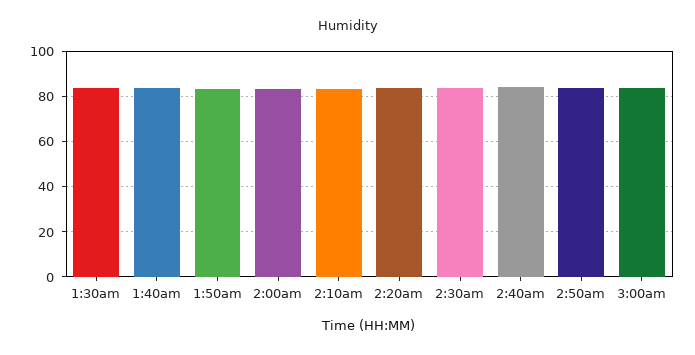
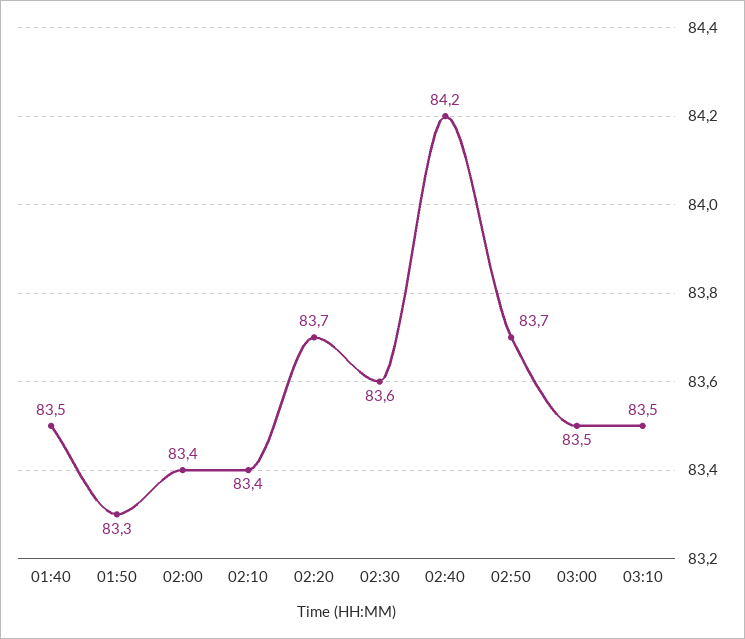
1:30am: 85 -> none
03:10: none -> 83.5

